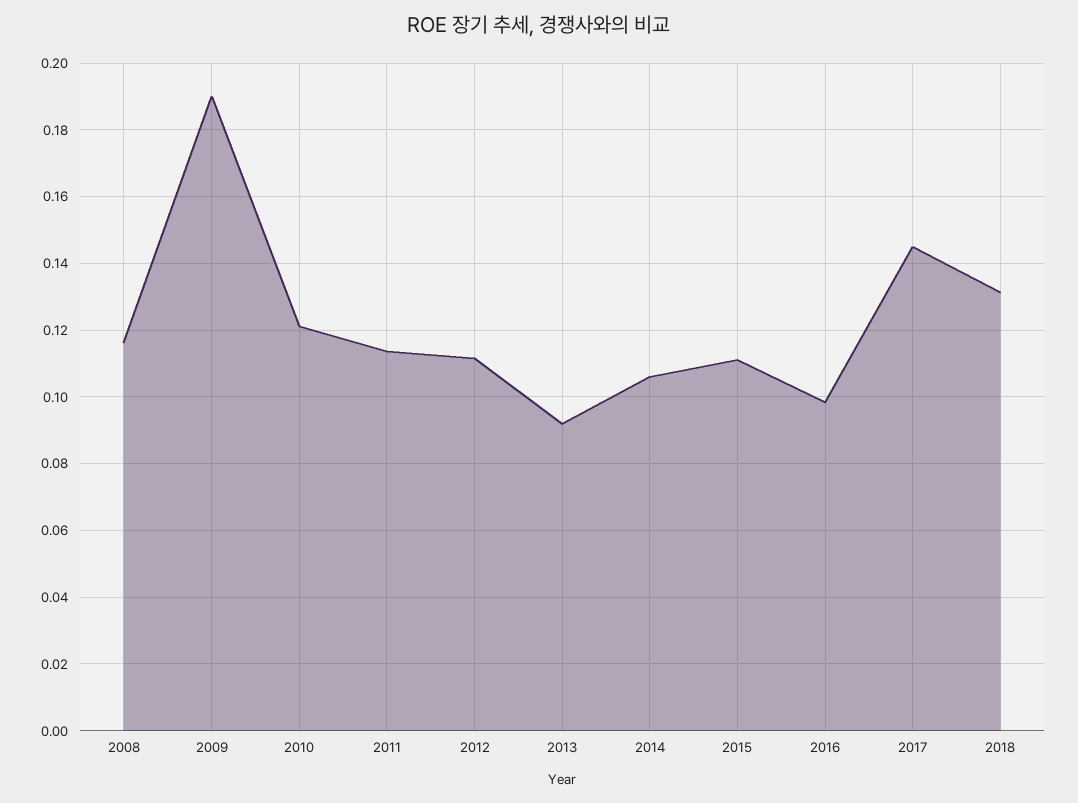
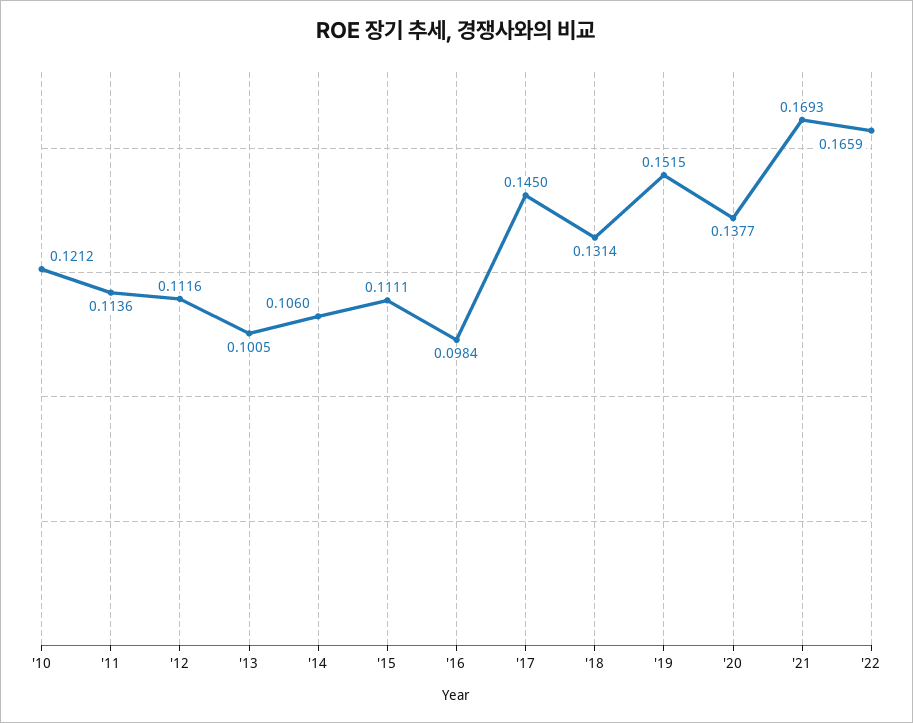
2008: 0.116 -> none
2009: 0.19 -> none
2013: 0.092 -> 0.1005
'19: none -> 0.1515
'20: none -> 0.1377
'21: none -> 0.1693
'22: none -> 0.1659

